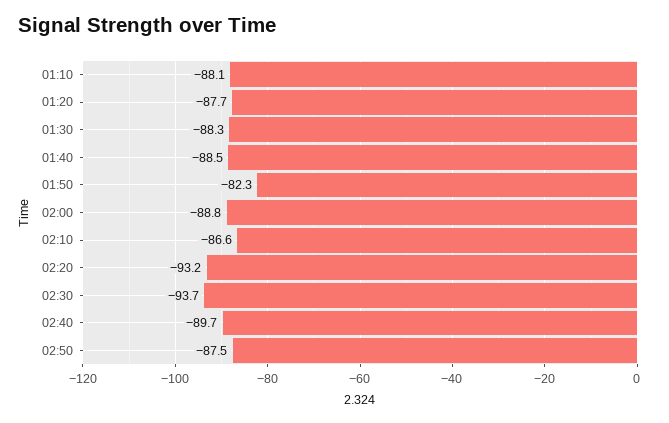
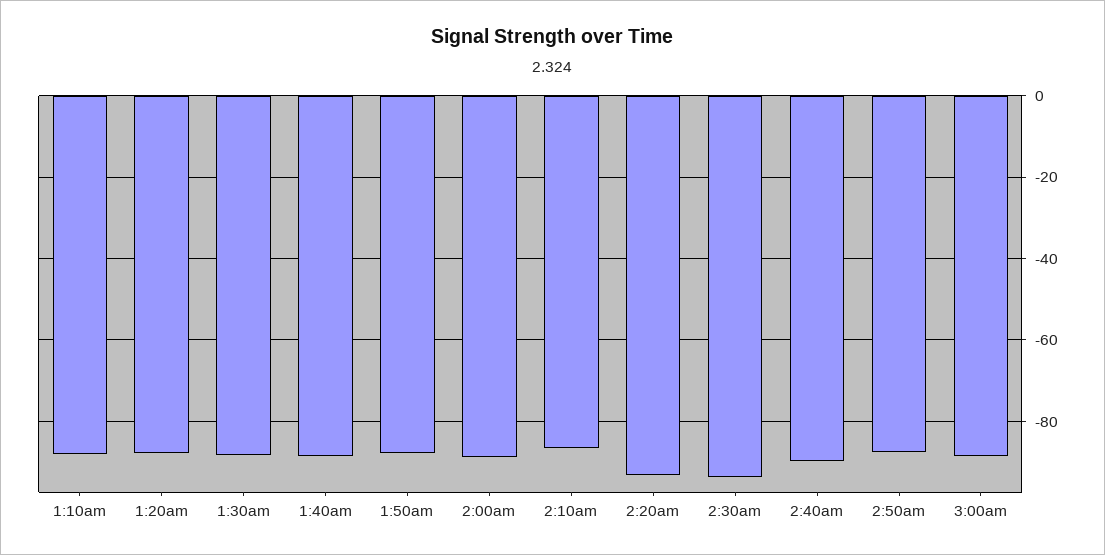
01:50: -82.3 -> -88
3:00am: none -> -88

